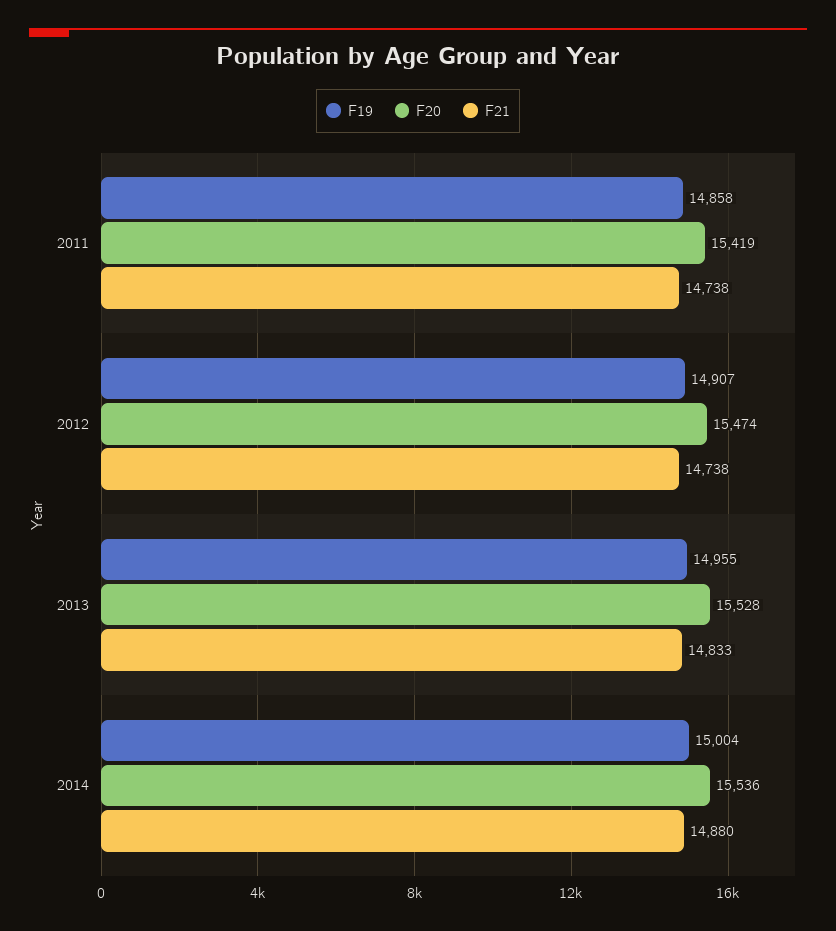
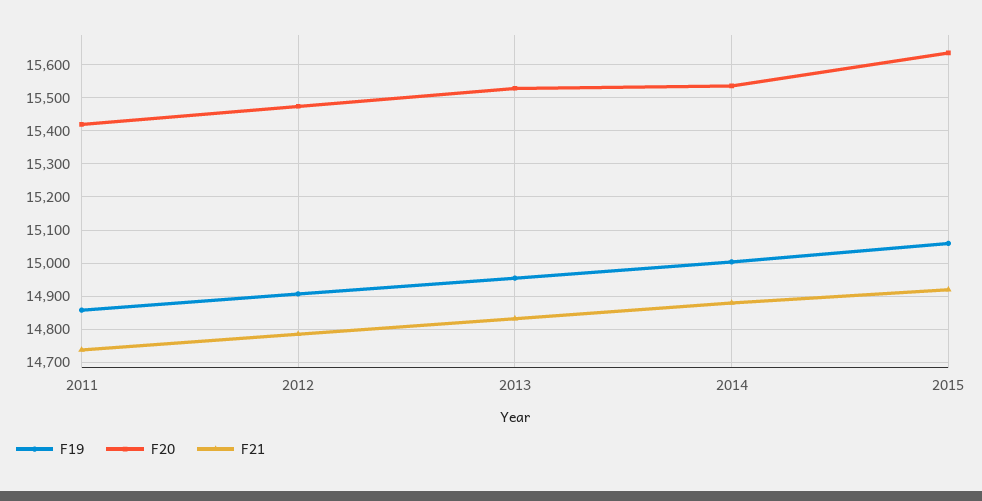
F21, 2012: 14738 -> 14780
F19, 2015: none -> 15060
F20, 2015: none -> 15640
F21, 2015: none -> 14920

